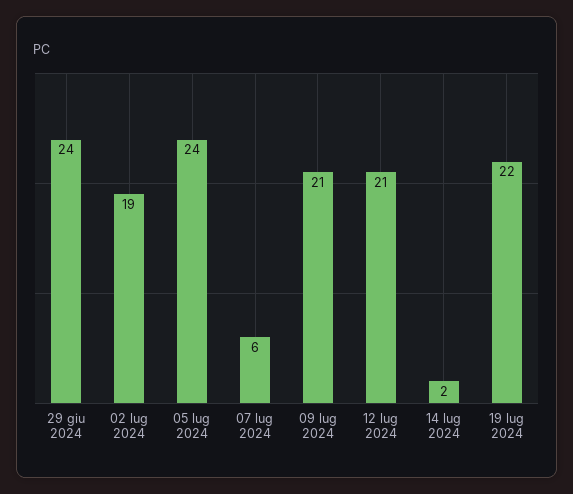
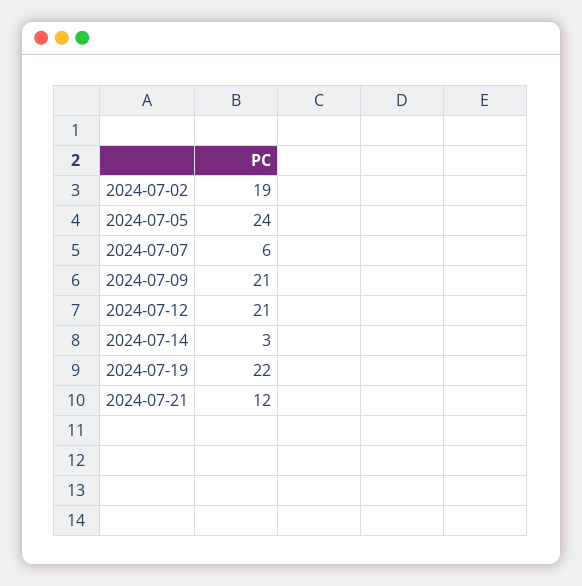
29 giu 2024: 24 -> none
14 lug 2024: 2 -> 3
2024-07-21: none -> 12

